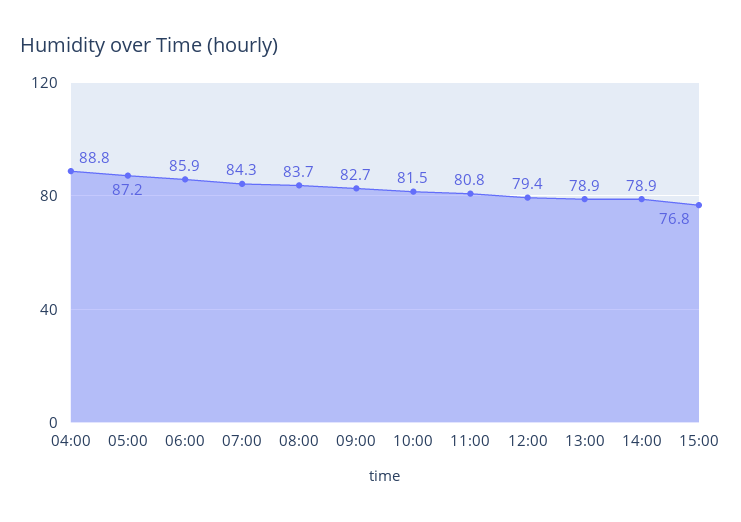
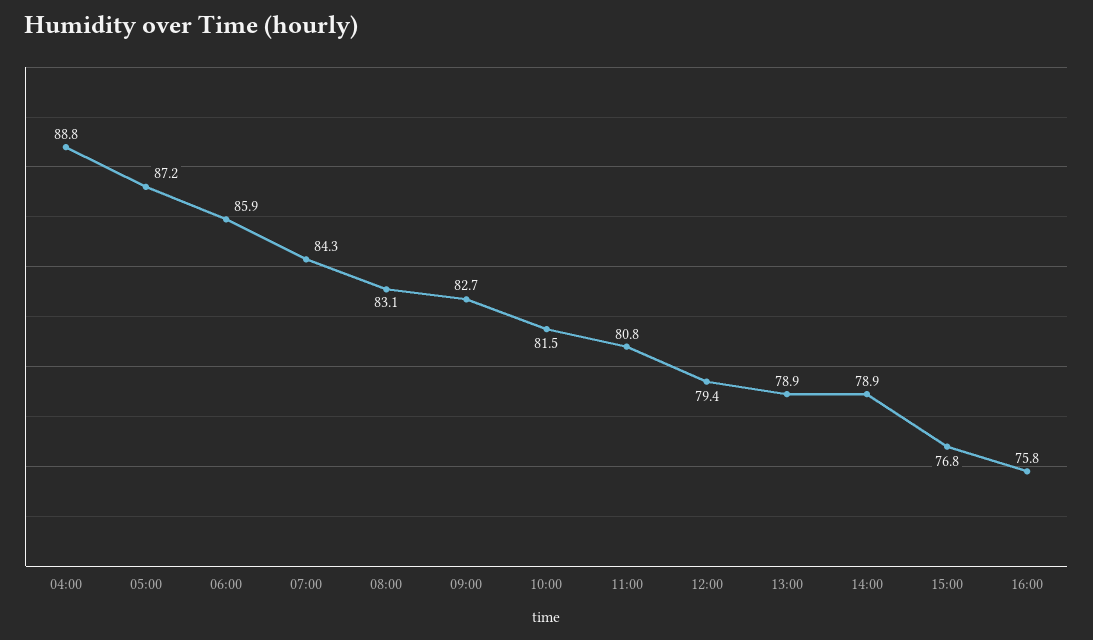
08:00: 83.7 -> 83.1
16:00: none -> 75.8

